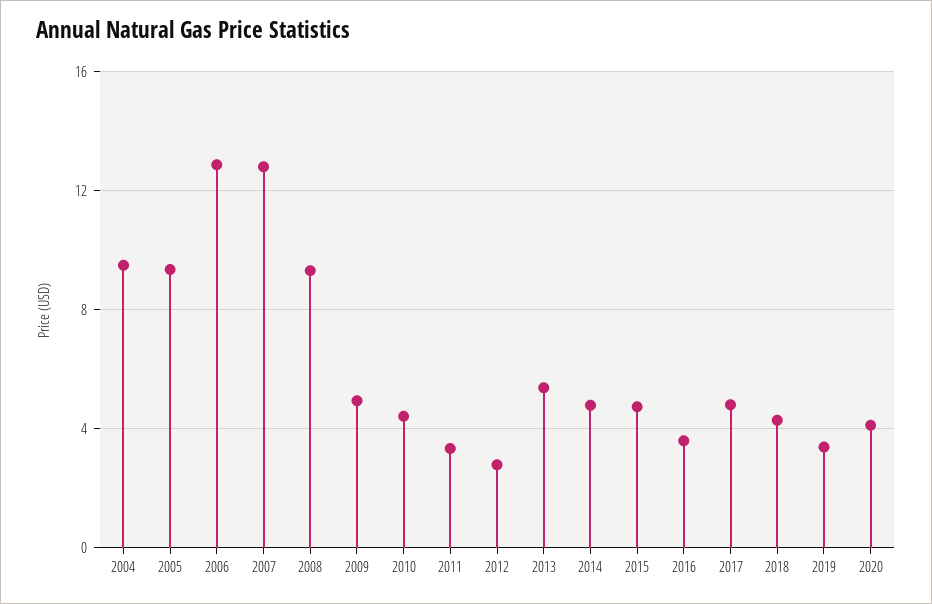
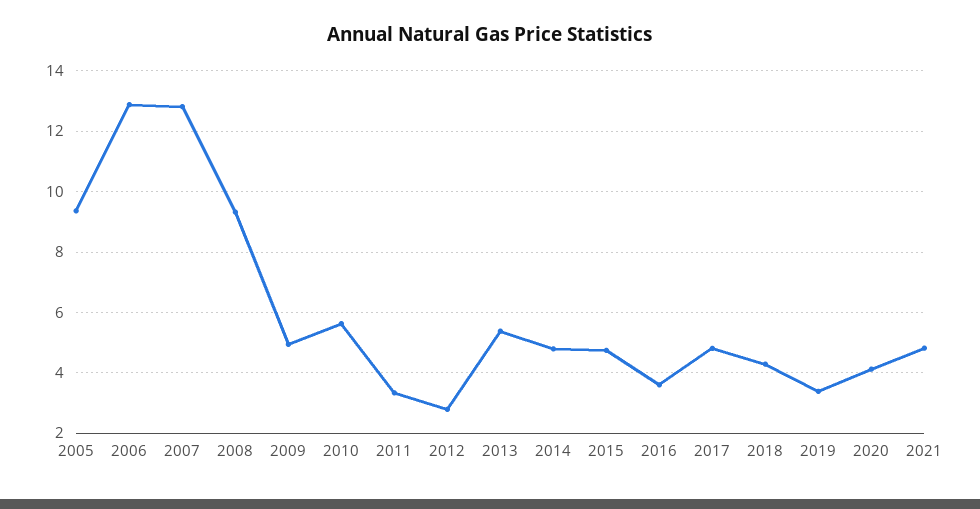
2004: 9.5 -> none
2010: 4.5 -> 5.6
2021: none -> 4.8

